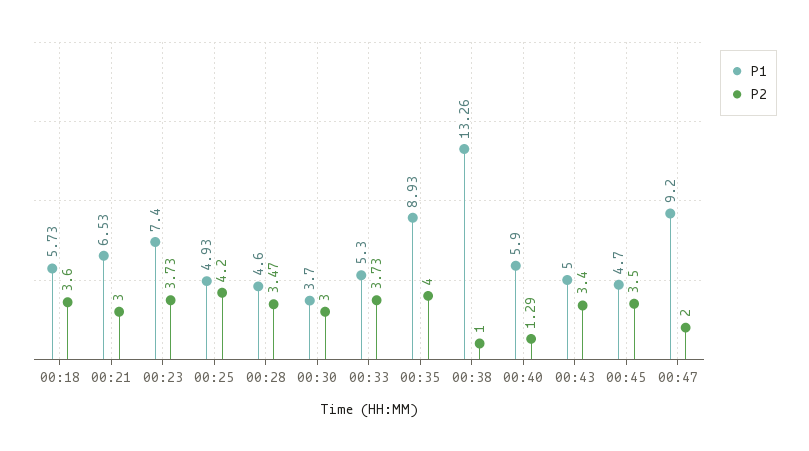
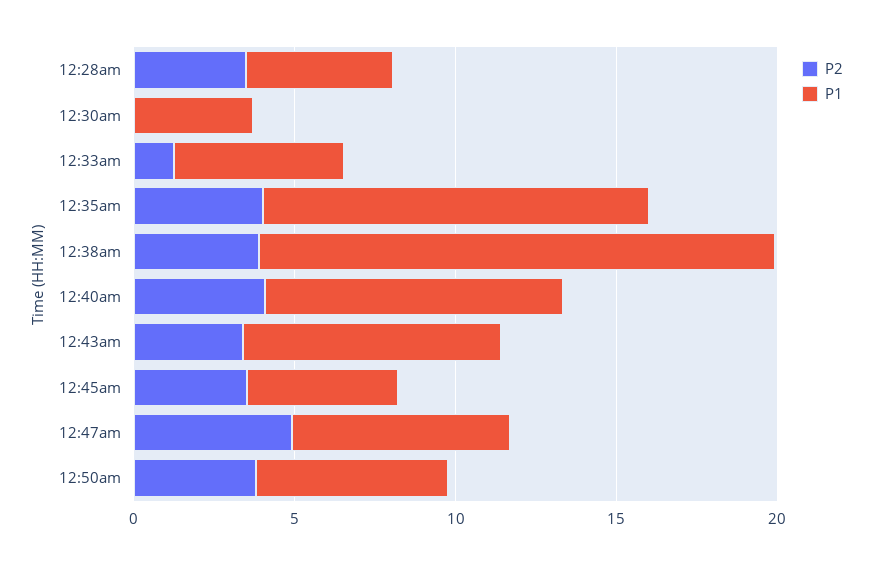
P1, 00:18: 5.73 -> none
P2, 00:18: 3.6 -> none
P1, 00:21: 6.53 -> none
P2, 00:21: 3 -> none
P1, 00:23: 7.4 -> none
P2, 00:23: 3.73 -> none
P1, 00:25: 4.93 -> none
P2, 00:25: 4.2 -> none
P2, 00:30: 3 -> 0
P2, 00:33: 3.73 -> 1
P1, 00:35: 8.93 -> 12
P1, 00:38: 13.26 -> 16
P2, 00:38: 1 -> 4
P1, 00:40: 5.9 -> 9
P2, 00:40: 1.29 -> 4
P1, 00:43: 5 -> 8
P1, 00:47: 9.2 -> 7
P2, 00:47: 2 -> 5
P2, 12:50am: none -> 4
P1, 12:50am: none -> 6

